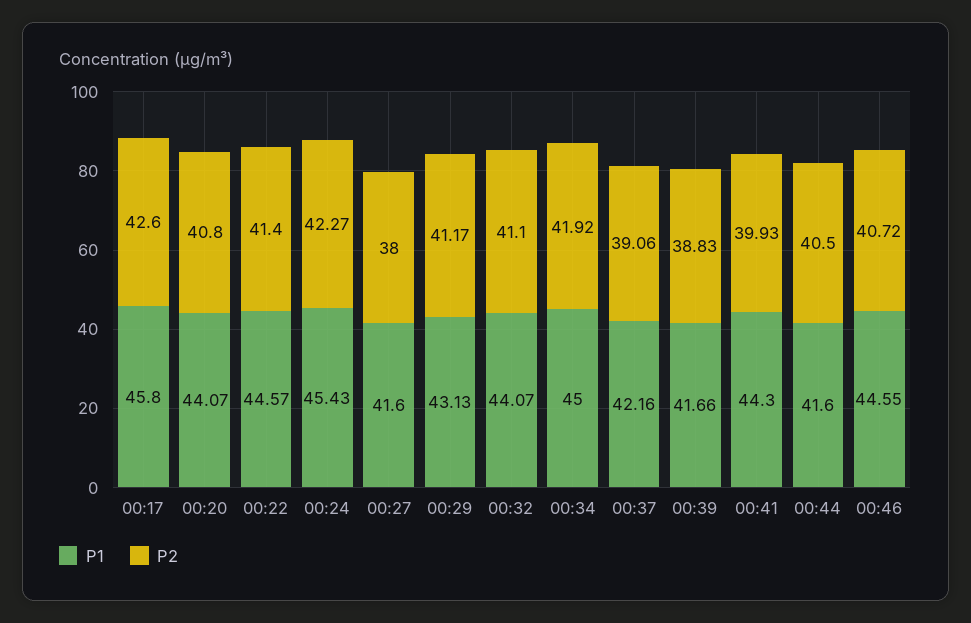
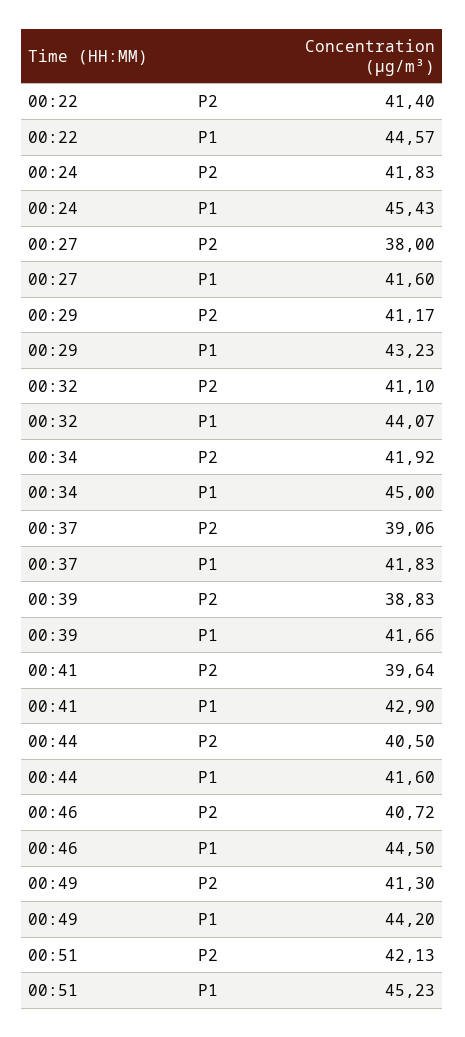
P1, 00:17: 45.8 -> none
P2, 00:17: 42.6 -> none
P1, 00:20: 44.07 -> none
P2, 00:20: 40.8 -> none
P2, 00:24: 42.27 -> 41.83
P1, 00:29: 43.13 -> 43.23
P1, 00:37: 42.16 -> 41.83
P1, 00:41: 44.3 -> 42.9
P2, 00:41: 39.93 -> 39.64
P1, 00:46: 44.55 -> 44.5
P2, 00:49: none -> 41.3
P1, 00:49: none -> 44.2
P2, 00:51: none -> 42.13
P1, 00:51: none -> 45.23

